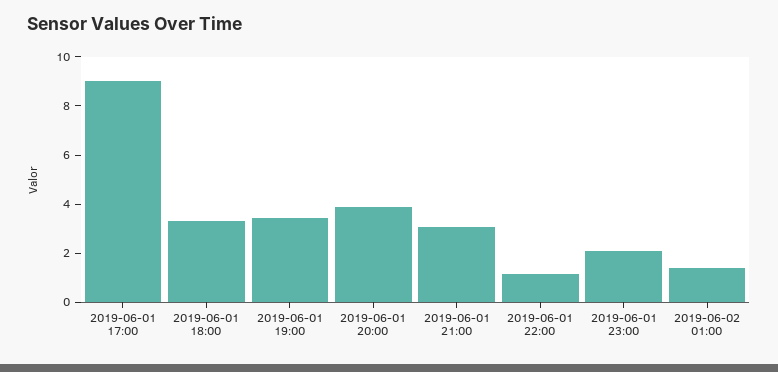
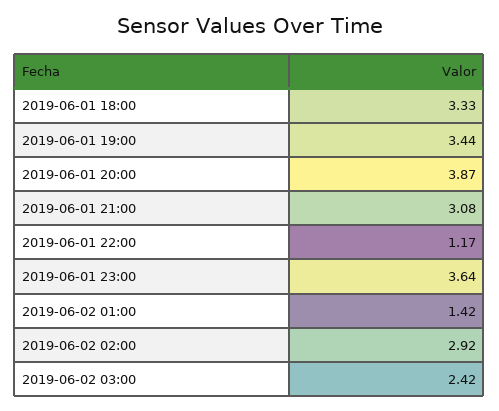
2019-06-01 17:00: 9 -> none
2019-06-01 23:00: 2 -> 3.64
2019-06-02 02:00: none -> 2.92
2019-06-02 03:00: none -> 2.42

